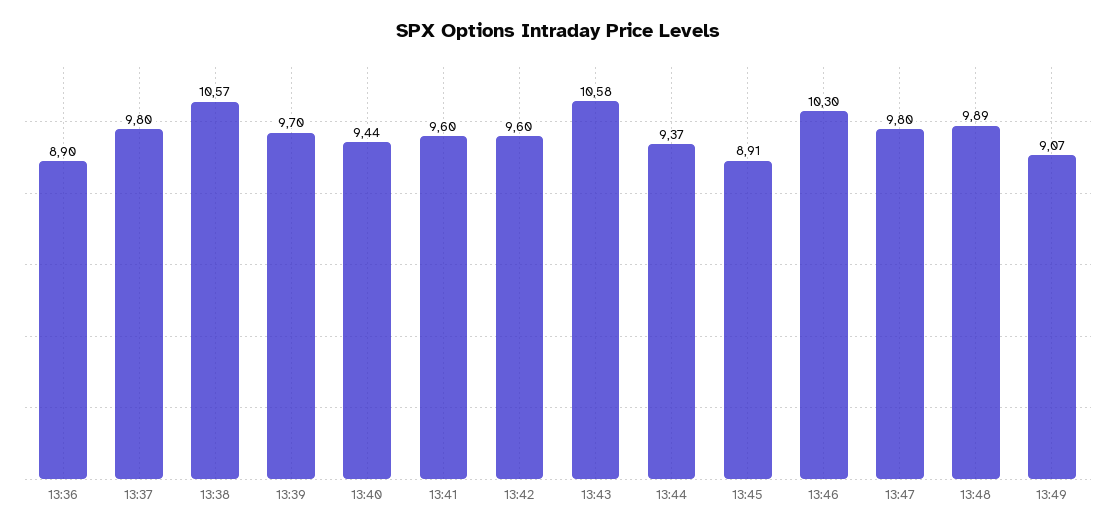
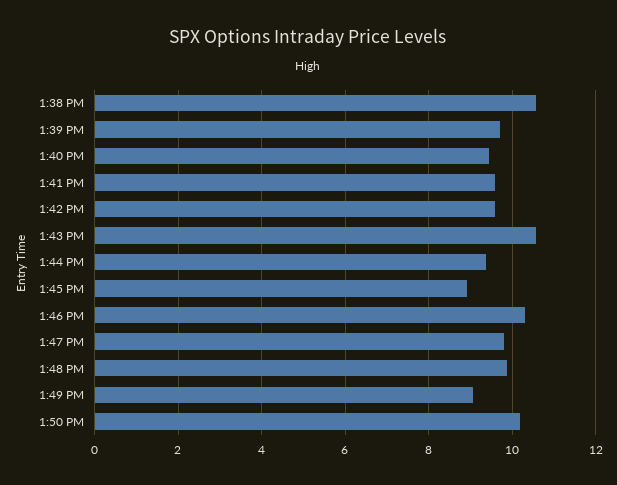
13:36: 8.9 -> none
13:37: 9.8 -> none
1:50 PM: none -> 10.2

